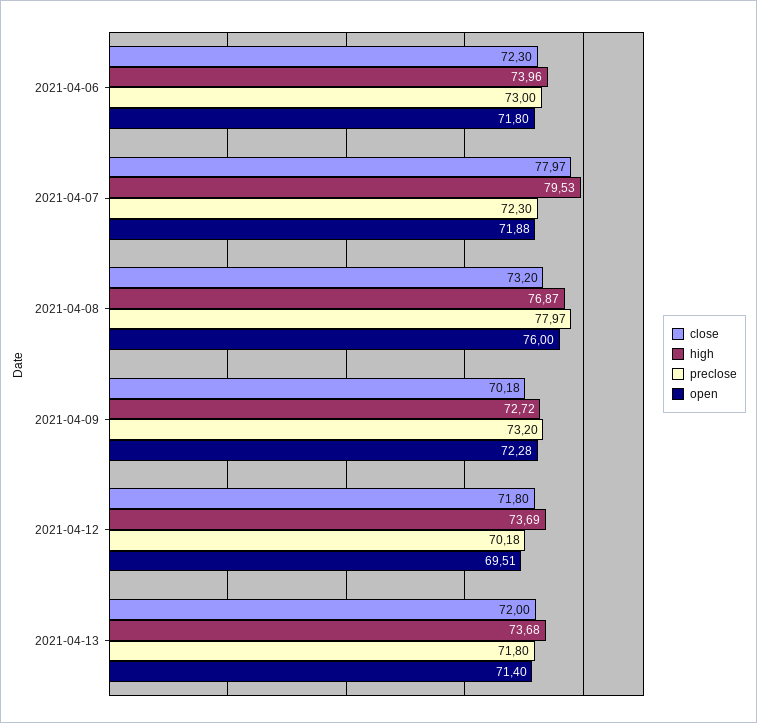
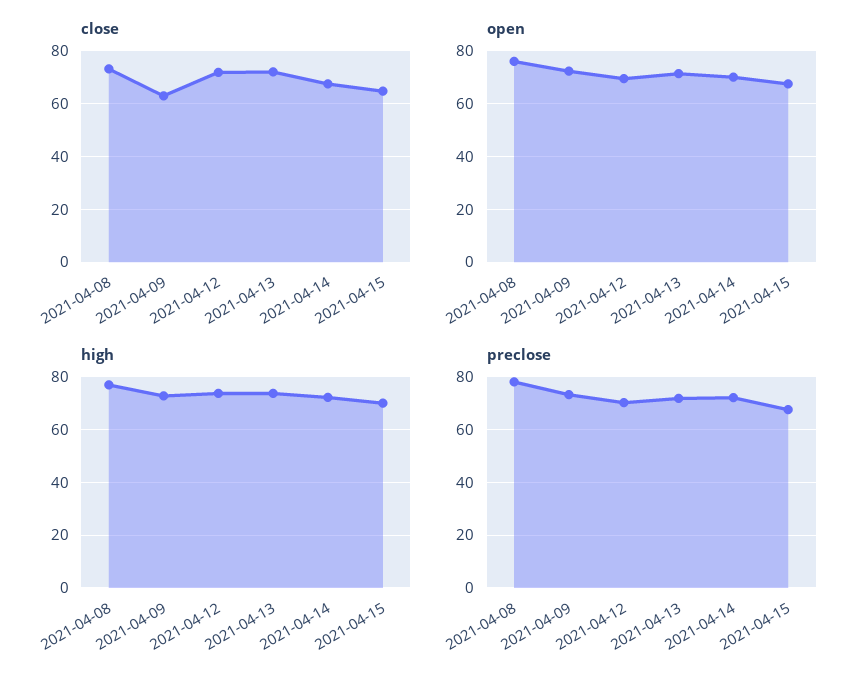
close, 2021-04-06: 72.3 -> none
high, 2021-04-06: 73.96 -> none
preclose, 2021-04-06: 73 -> none
open, 2021-04-06: 71.8 -> none
close, 2021-04-07: 77.97 -> none
high, 2021-04-07: 79.53 -> none
preclose, 2021-04-07: 72.3 -> none
open, 2021-04-07: 71.88 -> none
close, 2021-04-09: 70.18 -> 62.5
close, 2021-04-14: none -> 67.5
close, 2021-04-15: none -> 65
open, 2021-04-14: none -> 70
open, 2021-04-15: none -> 67.5
high, 2021-04-14: none -> 72.5
high, 2021-04-15: none -> 70
preclose, 2021-04-14: none -> 72.5
preclose, 2021-04-15: none -> 67.5

